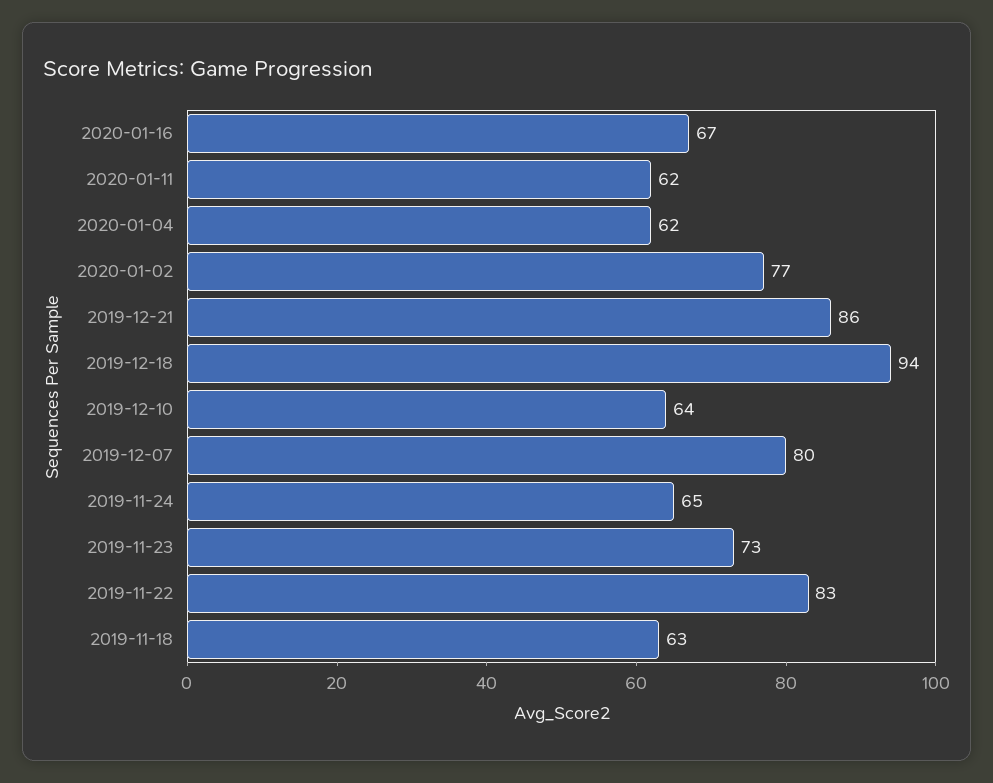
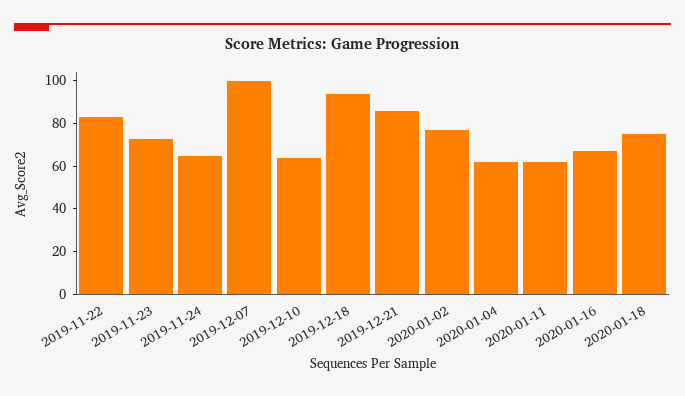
2019-12-07: 80 -> 100
2019-11-18: 63 -> none
2020-01-18: none -> 75

